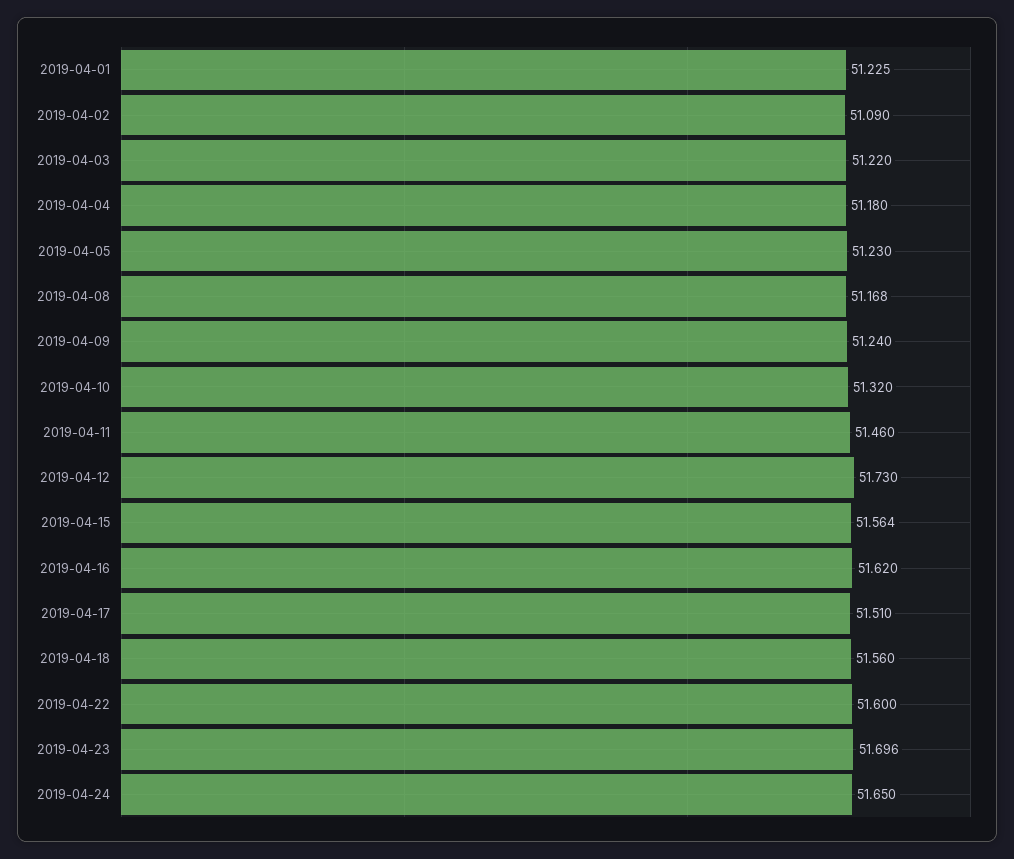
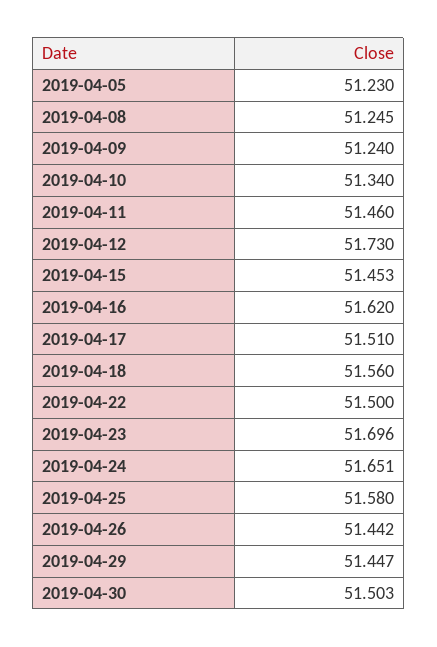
2019-04-01: 51.225 -> none
2019-04-02: 51.09 -> none
2019-04-03: 51.22 -> none
2019-04-04: 51.18 -> none
2019-04-08: 51.168 -> 51.245
2019-04-10: 51.32 -> 51.34
2019-04-15: 51.564 -> 51.453
2019-04-22: 51.6 -> 51.5
2019-04-24: 51.65 -> 51.651
2019-04-25: none -> 51.58
2019-04-26: none -> 51.442
2019-04-29: none -> 51.447
2019-04-30: none -> 51.503

